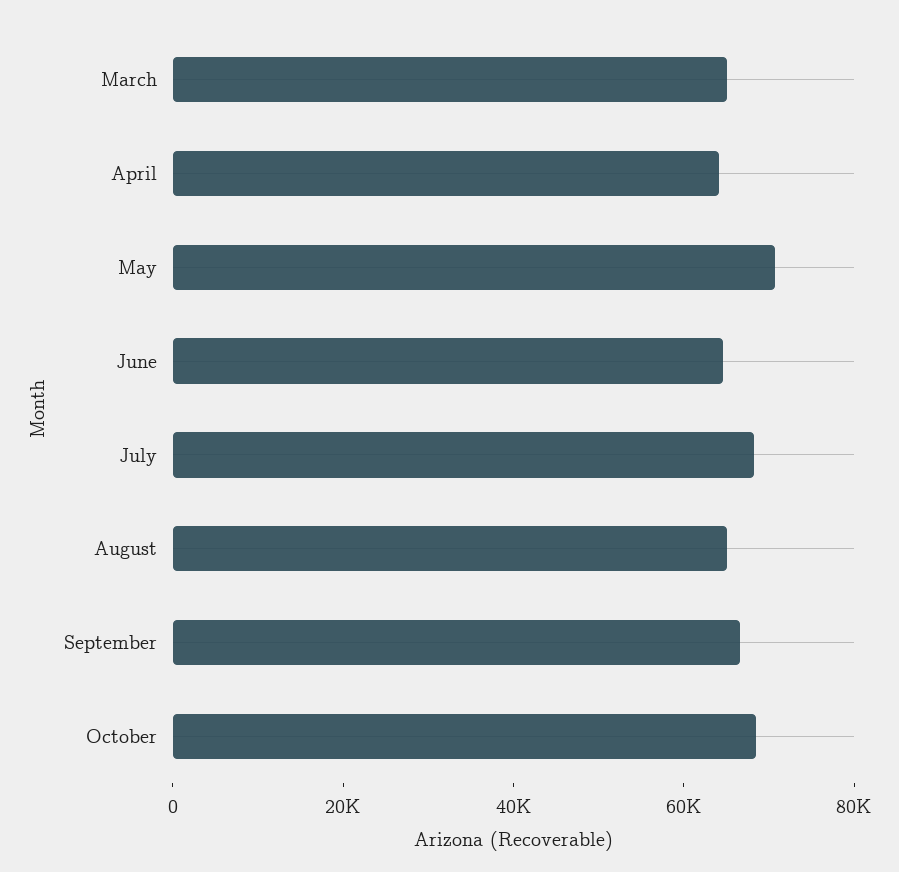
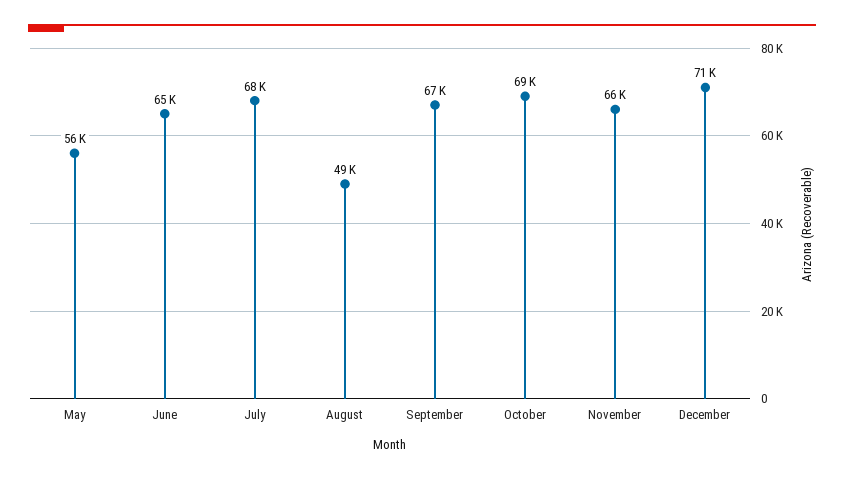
March: 65000 -> none
April: 65000 -> none
May: 70000 -> 56000
August: 65000 -> 49000
November: none -> 66000
December: none -> 71000

